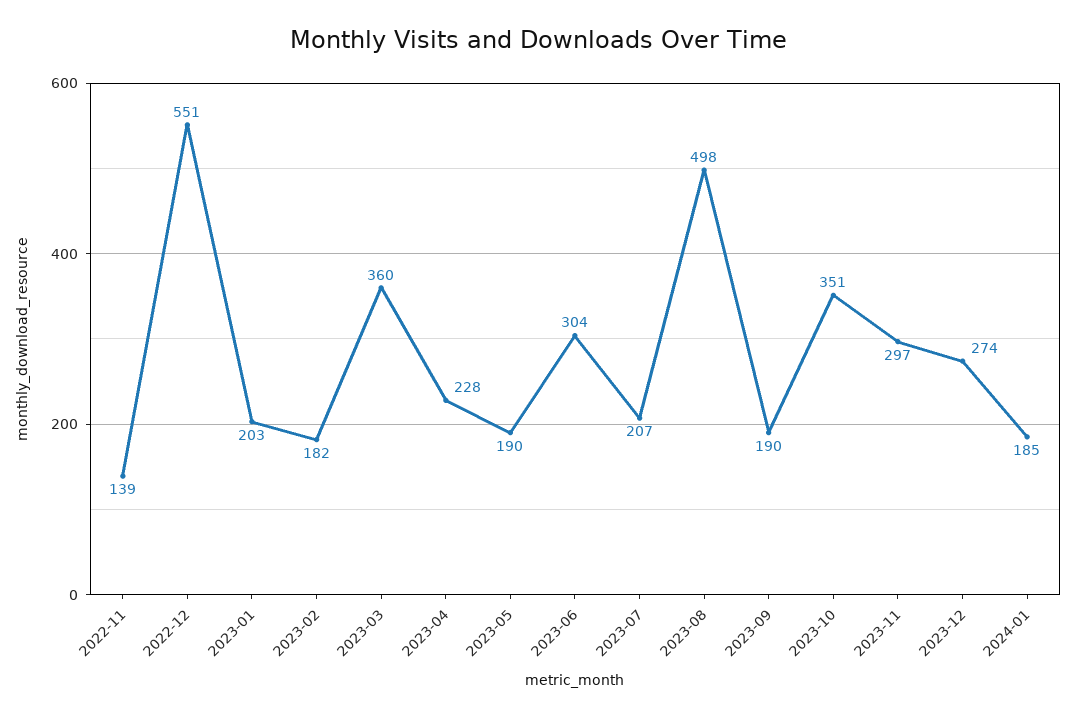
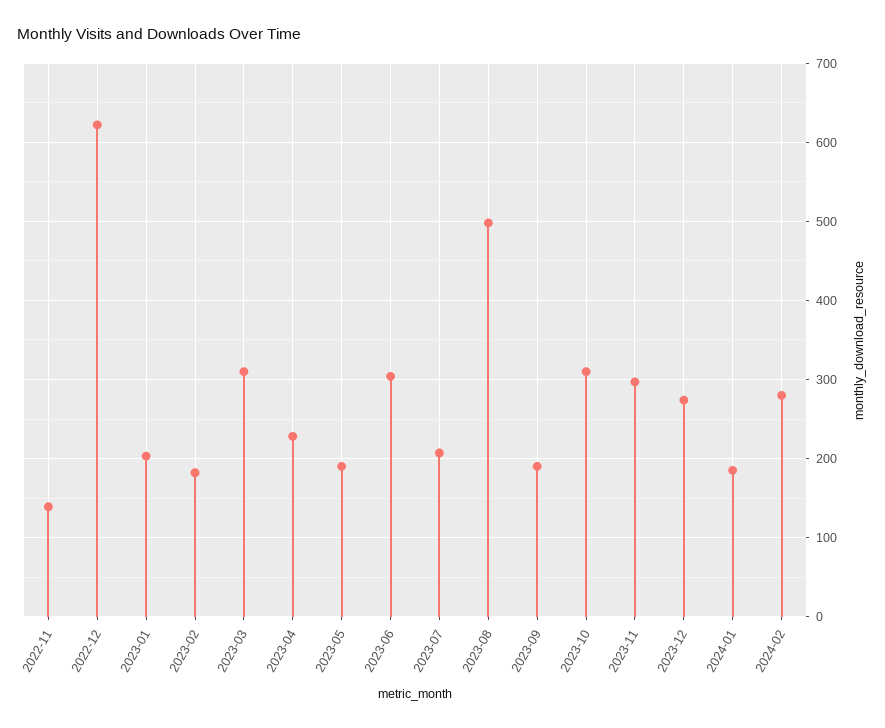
2022-12: 551 -> 620
2023-03: 360 -> 310
2023-10: 351 -> 310
2024-02: none -> 280

